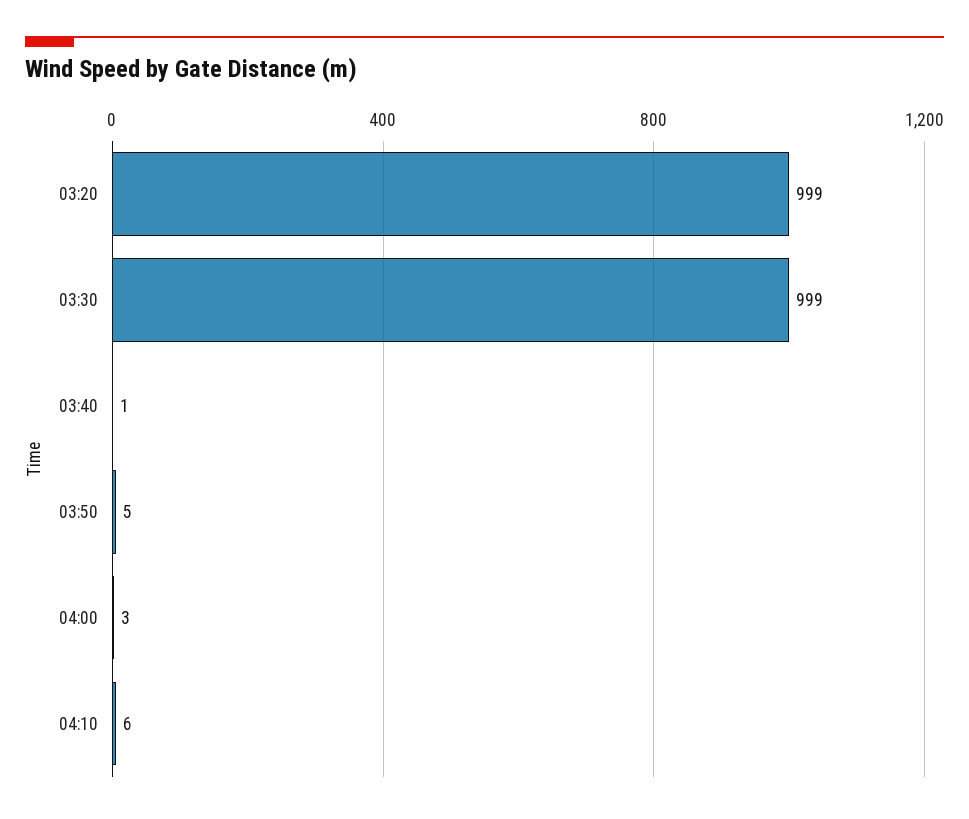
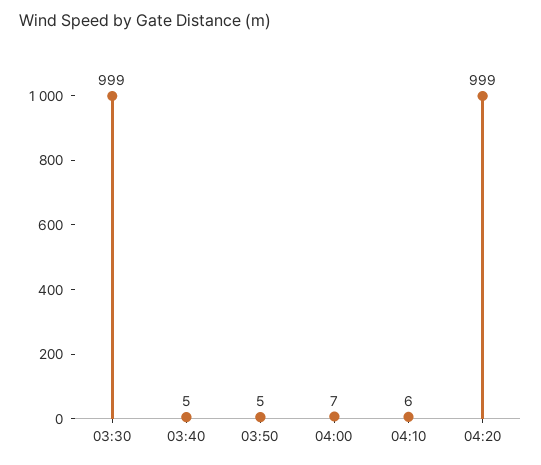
03:20: 999 -> none
03:40: 1 -> 5
04:00: 3 -> 7
04:20: none -> 999

